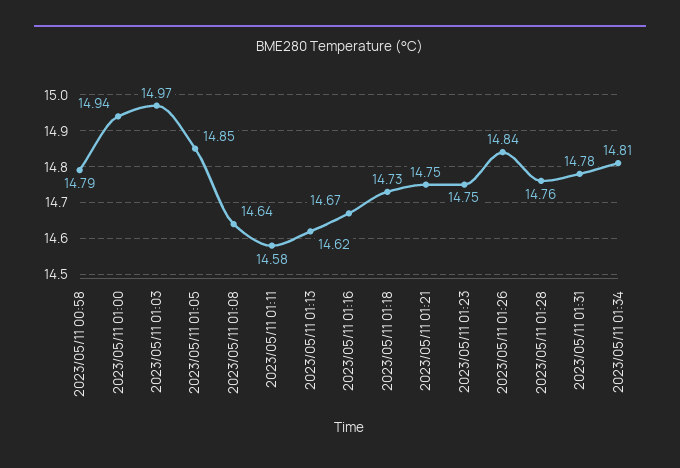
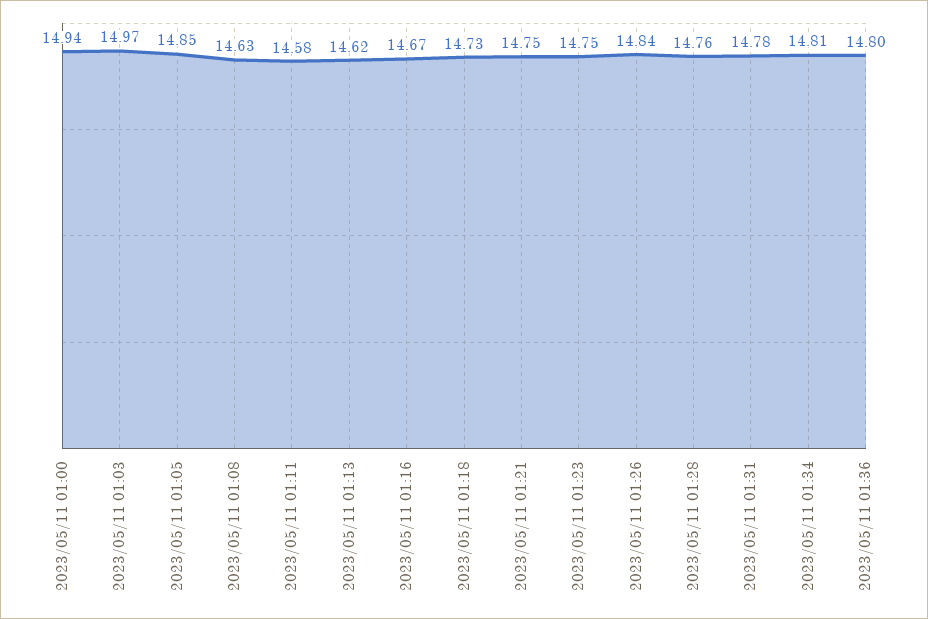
2023/05/11 00:58: 14.79 -> none
2023/05/11 01:08: 14.64 -> 14.63
2023/05/11 01:36: none -> 14.8

